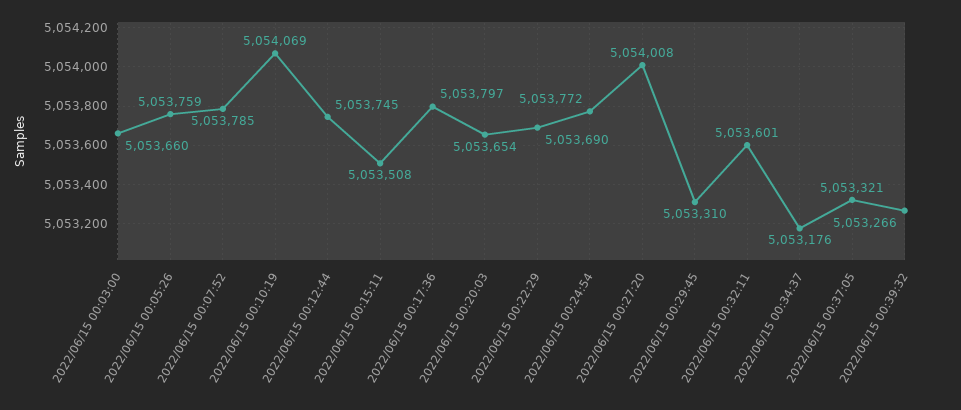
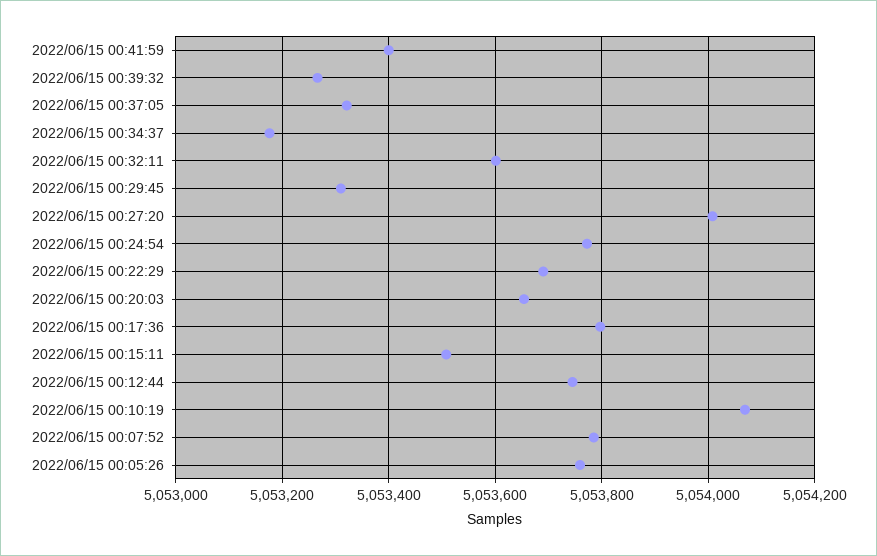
2022/06/15 00:03:00: 5053660 -> none
2022/06/15 00:41:59: none -> 5053400

